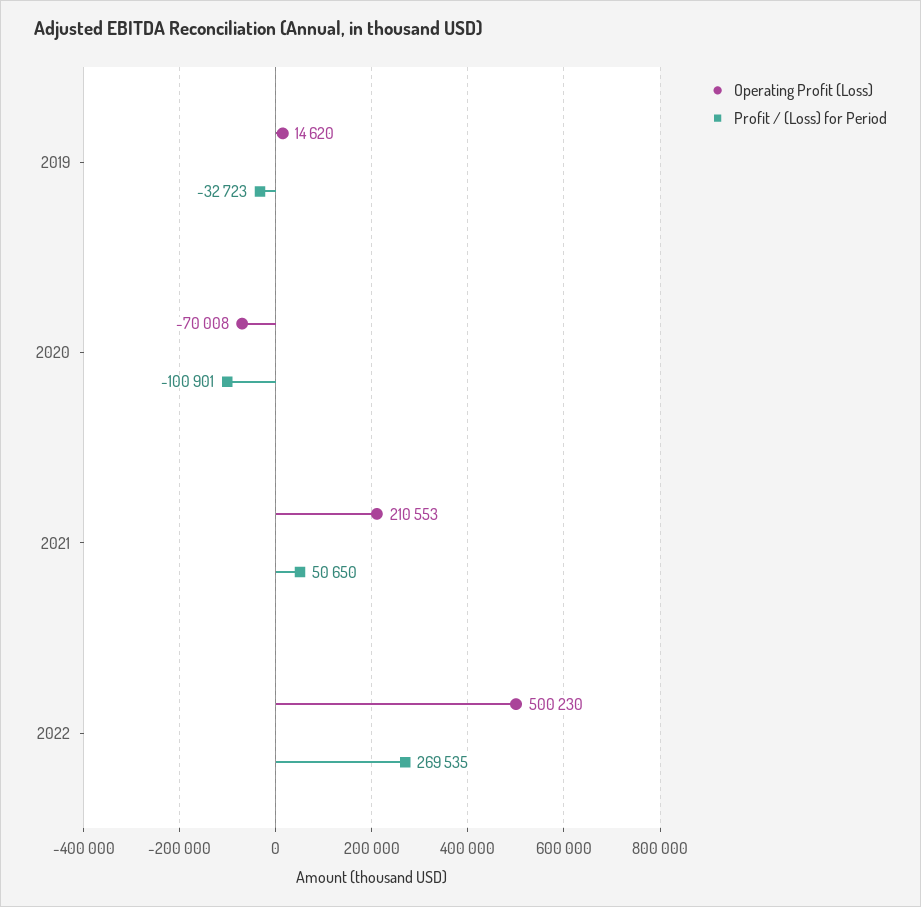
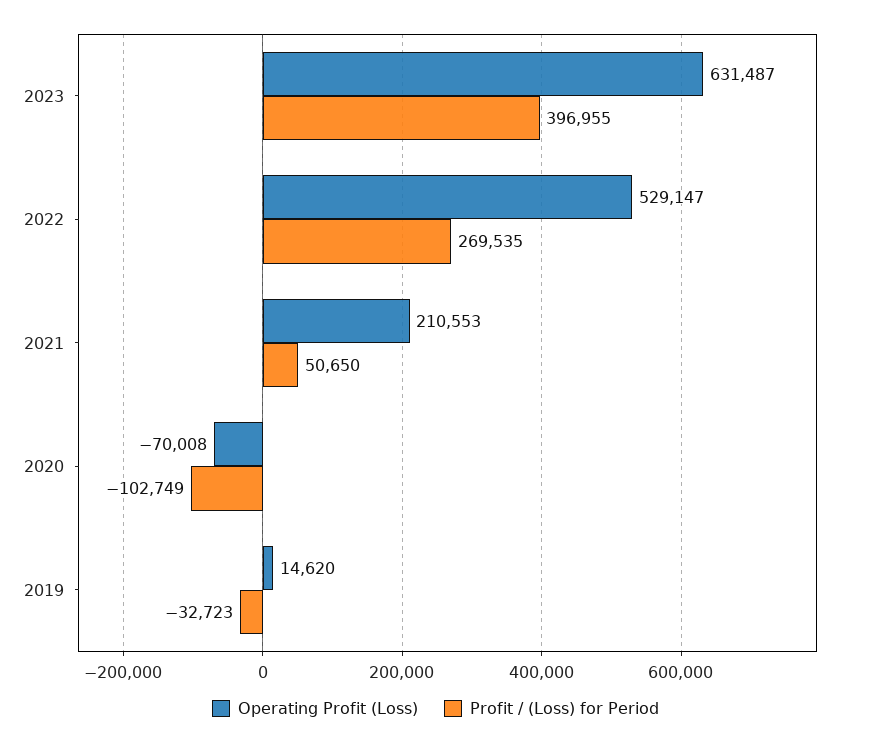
Profit / (Loss) for Period, 2020: -100901 -> -102749
Operating Profit (Loss), 2022: 500230 -> 529147
Operating Profit (Loss), 2023: none -> 631487
Profit / (Loss) for Period, 2023: none -> 396955

